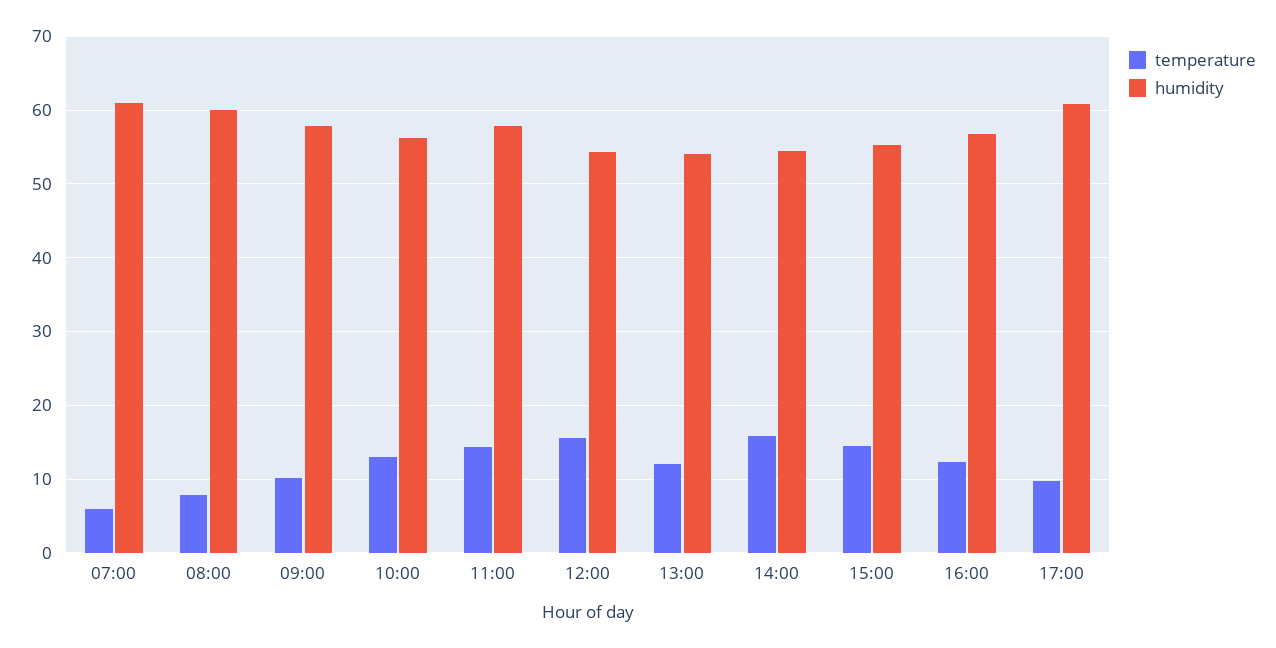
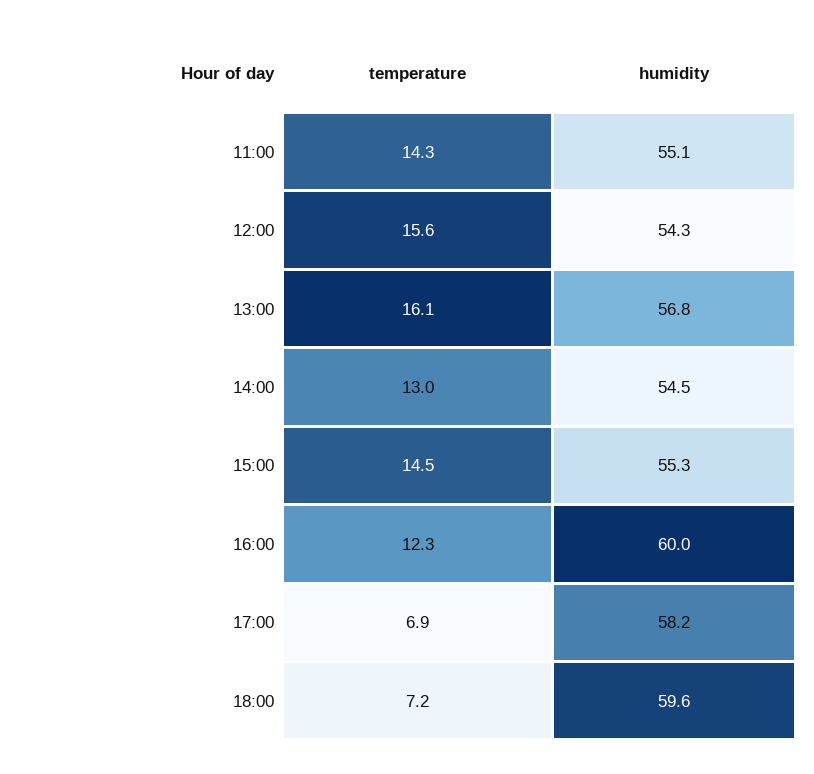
temperature, 07:00: 6 -> none
humidity, 07:00: 61 -> none
temperature, 08:00: 8 -> none
humidity, 08:00: 60 -> none
temperature, 09:00: 10 -> none
humidity, 09:00: 58 -> none
temperature, 10:00: 13 -> none
humidity, 10:00: 56 -> none
humidity, 11:00: 58 -> 55.1
temperature, 13:00: 12 -> 16.1
humidity, 13:00: 54 -> 56.8
temperature, 14:00: 16 -> 13
humidity, 16:00: 57 -> 60
temperature, 17:00: 10 -> 6.9
humidity, 17:00: 61 -> 58.2
temperature, 18:00: none -> 7.2
humidity, 18:00: none -> 59.6

